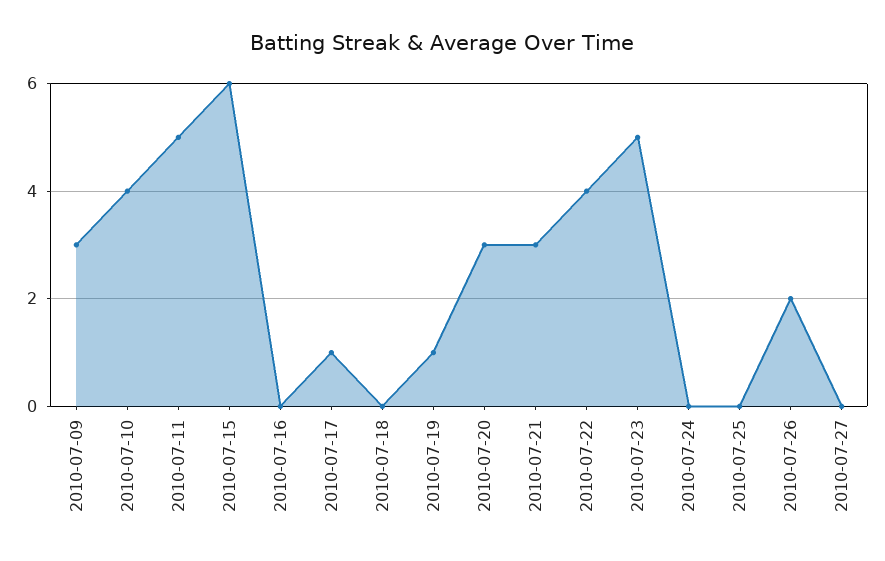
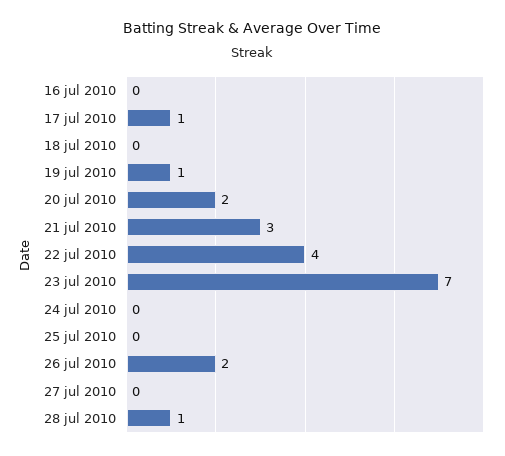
2010-07-09: 3 -> none
2010-07-10: 4 -> none
2010-07-11: 5 -> none
2010-07-15: 6 -> none
2010-07-20: 3 -> 2
2010-07-23: 5 -> 7
28 jul 2010: none -> 1

